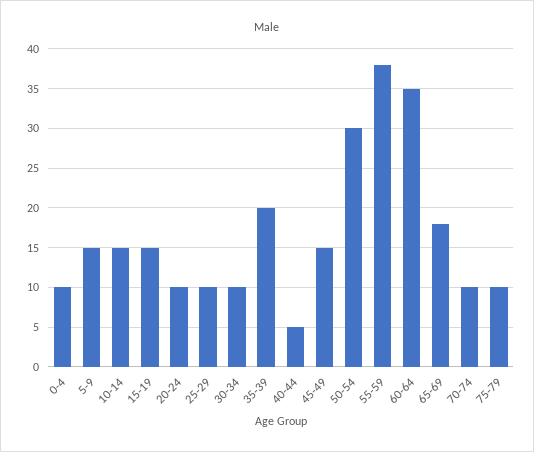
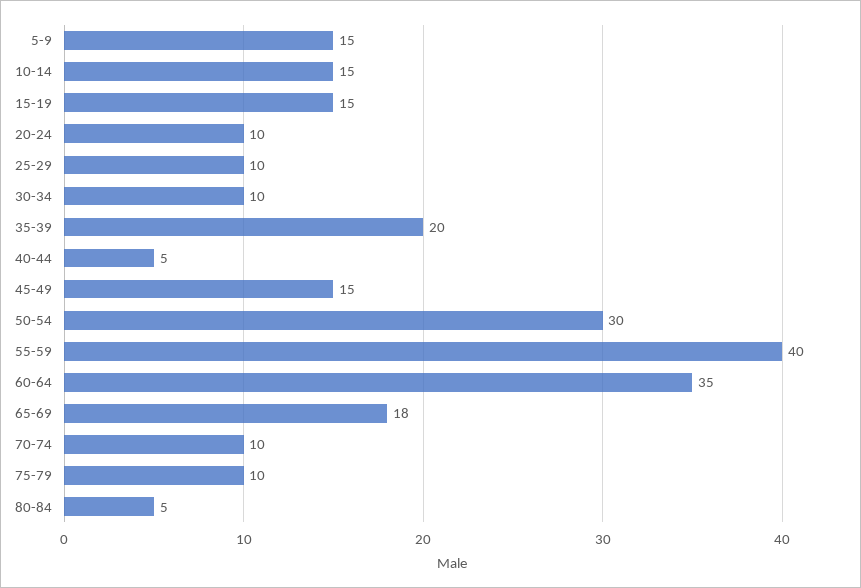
0-4: 10 -> none
55-59: 38 -> 40
80-84: none -> 5

